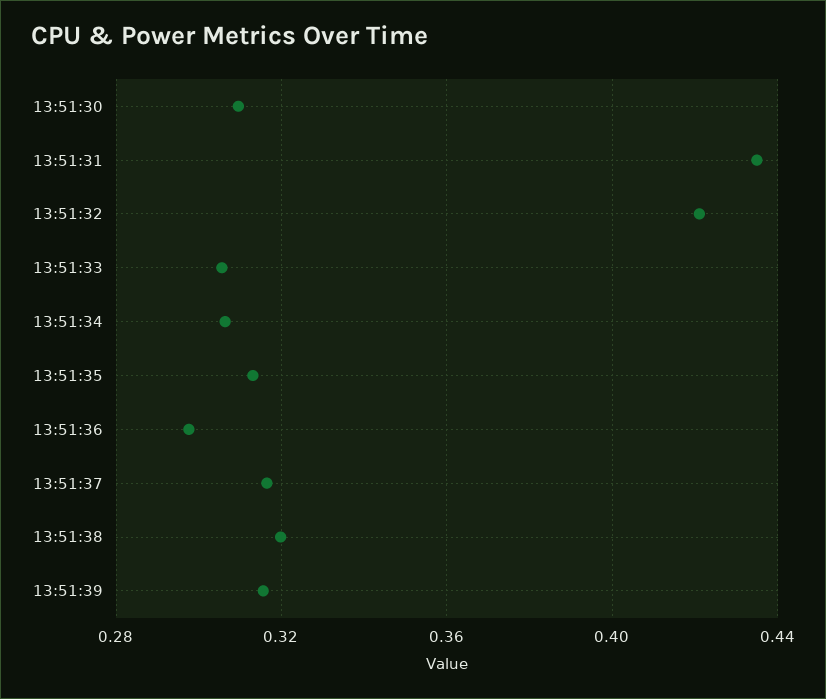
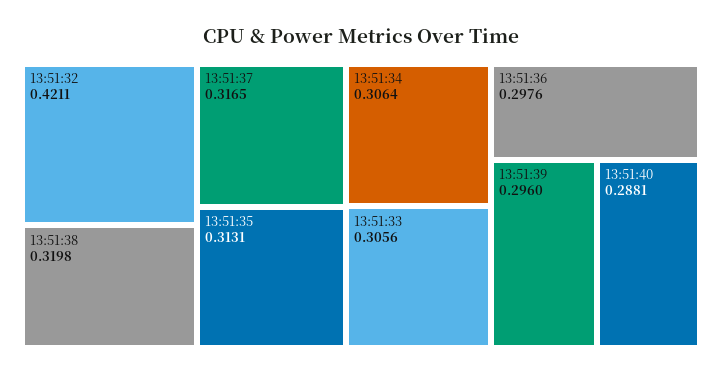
13:51:30: 0.31 -> none
13:51:31: 0.435 -> none
13:51:39: 0.315 -> 0.296
13:51:40: none -> 0.2881

